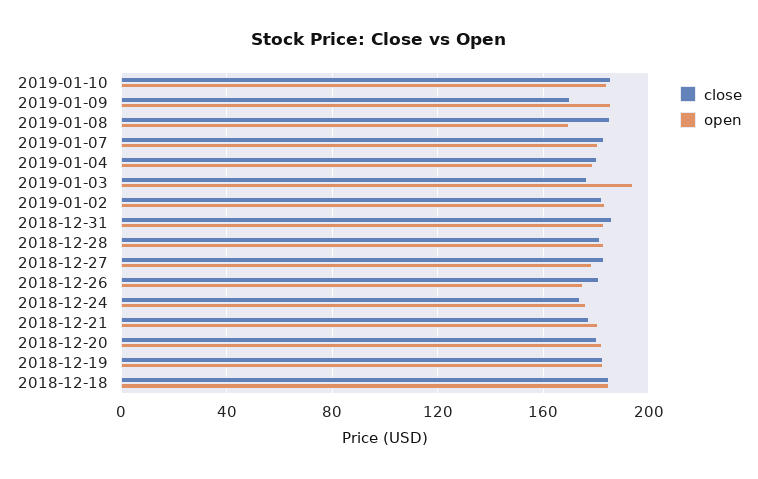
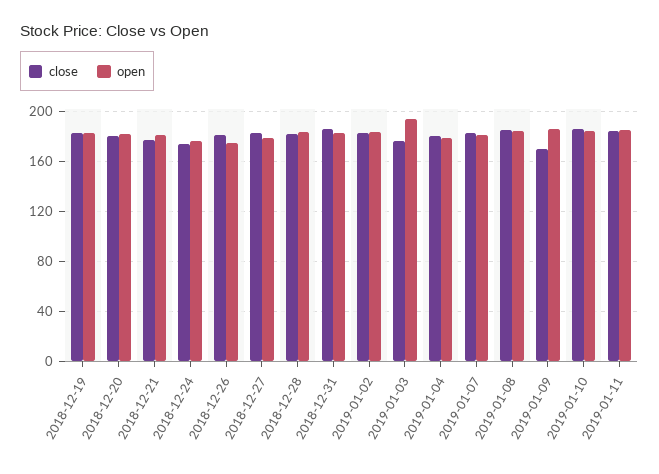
open, 2019-01-08: 170 -> 185
close, 2018-12-18: 185 -> none
open, 2018-12-18: 185 -> none
close, 2019-01-11: none -> 185
open, 2019-01-11: none -> 185

